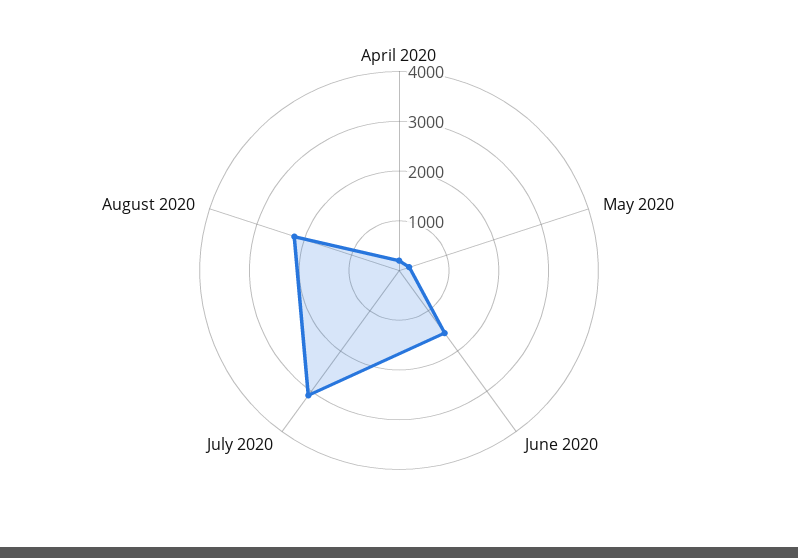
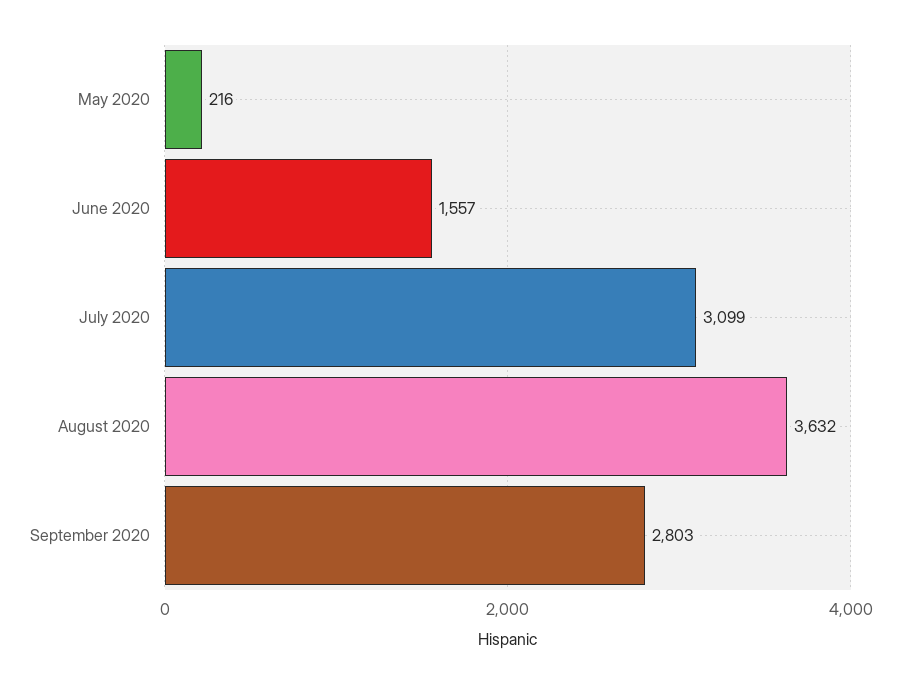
April 2020: 200 -> none
August 2020: 2200 -> 3632
September 2020: none -> 2803

